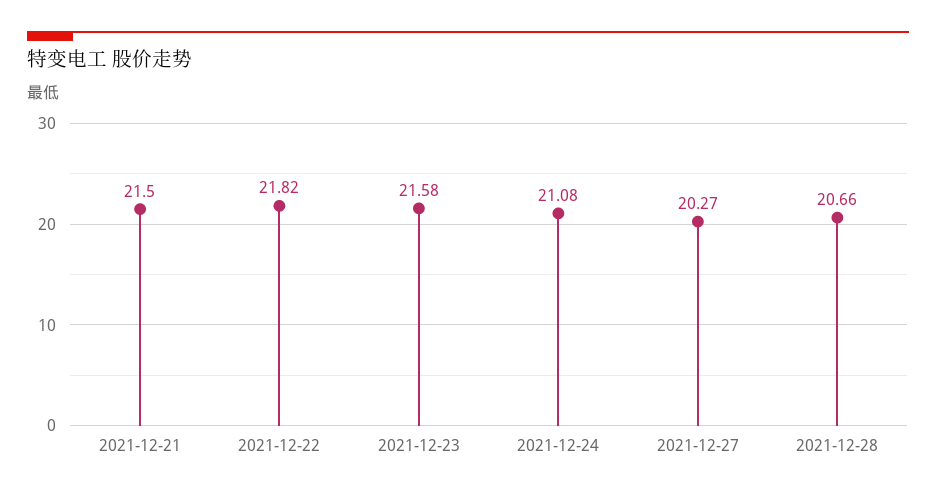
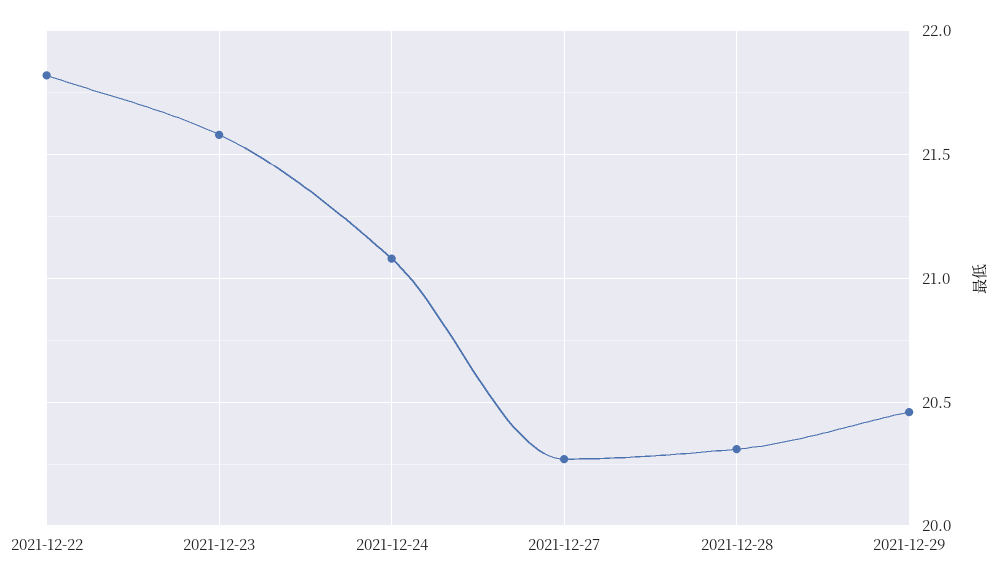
2021-12-21: 21.5 -> none
2021-12-28: 20.66 -> 20.3
2021-12-29: none -> 20.45

